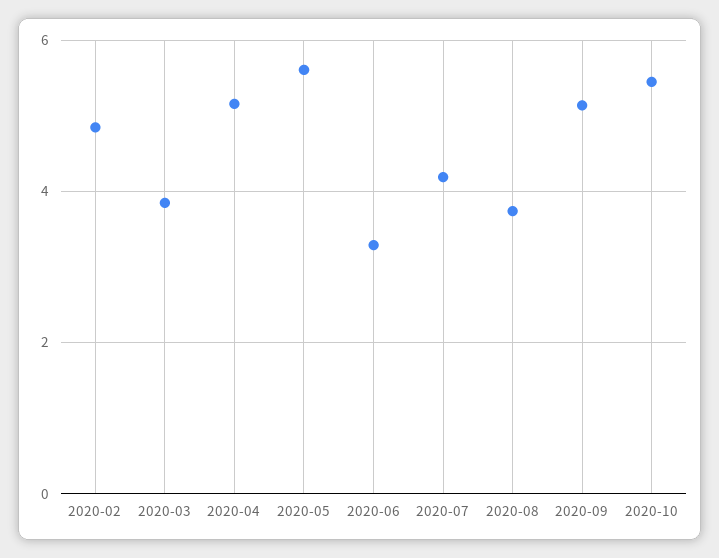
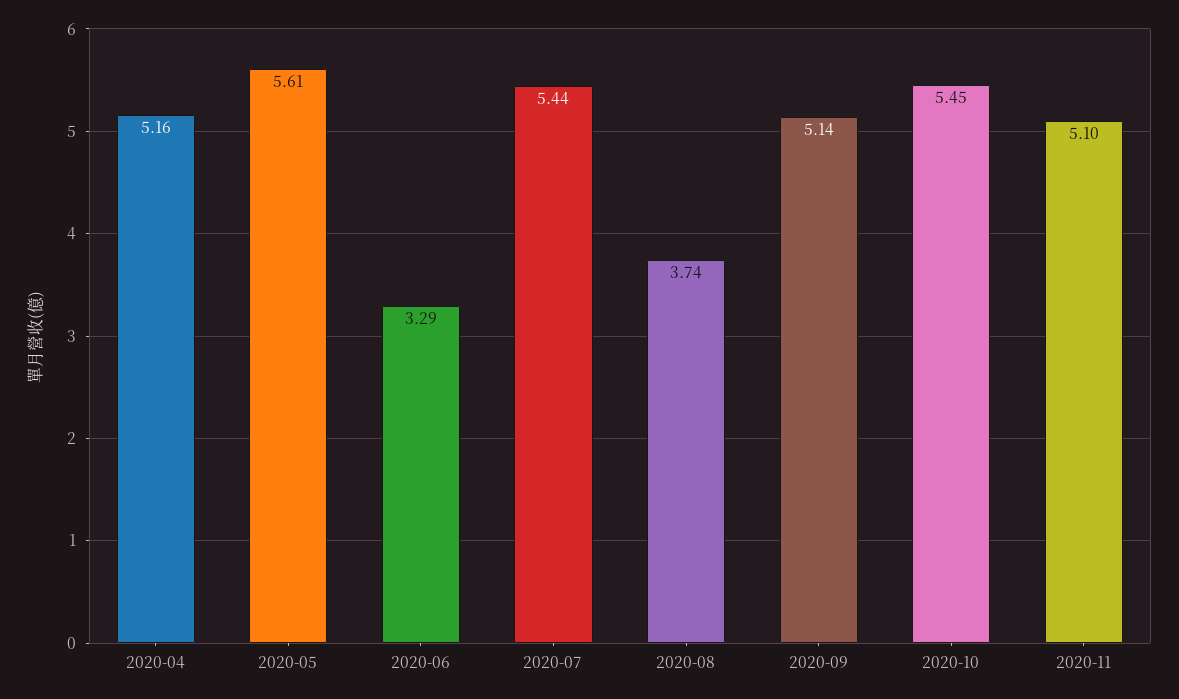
2020-02: 4.8 -> none
2020-03: 3.8 -> none
2020-07: 4.2 -> 5.44
2020-11: none -> 5.1

